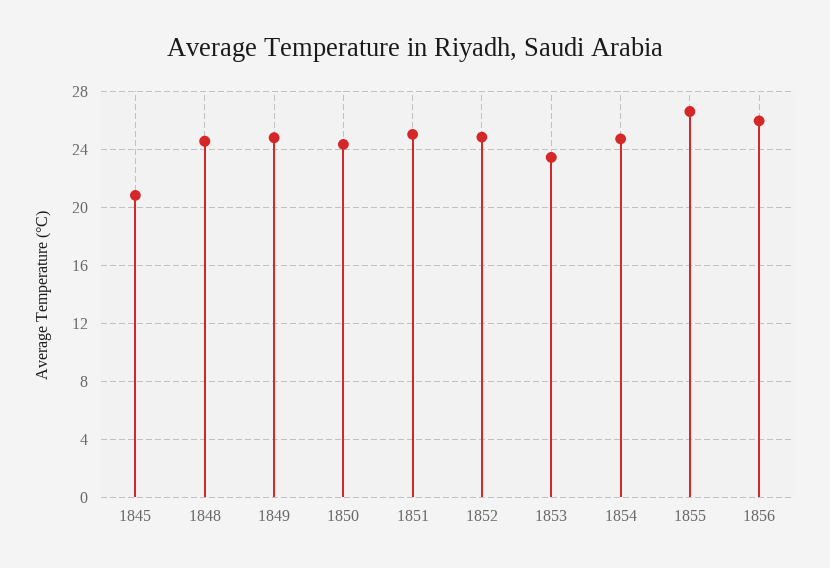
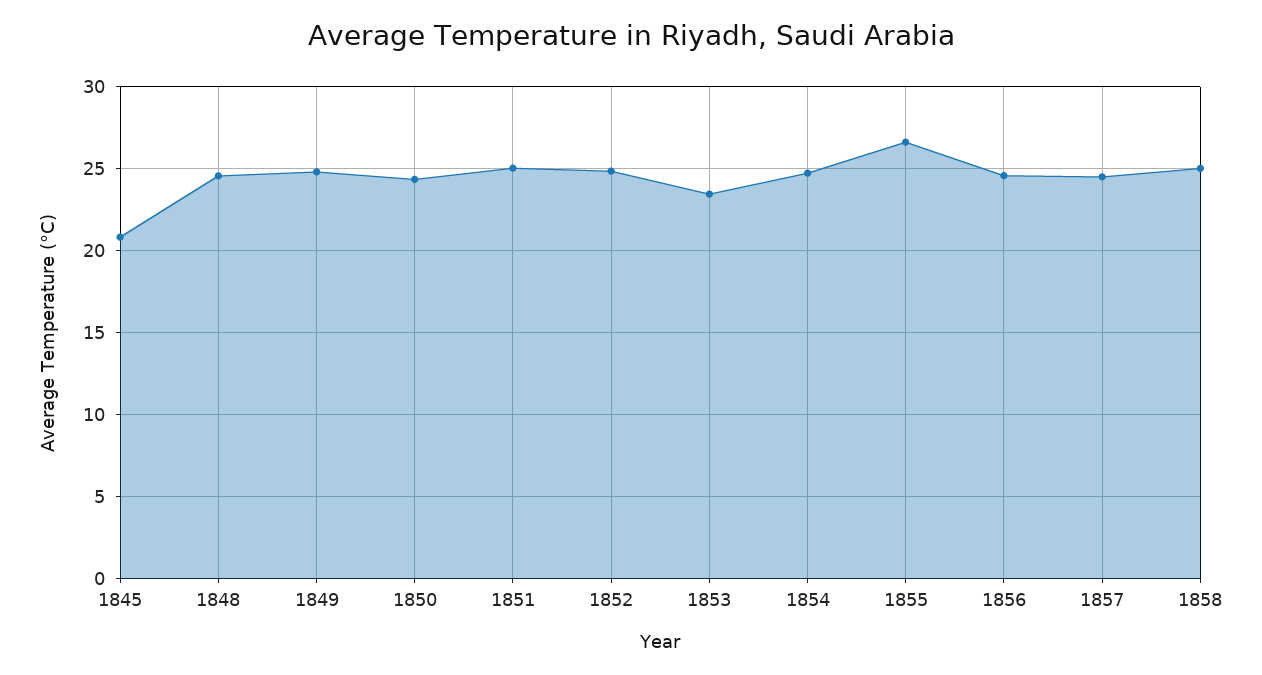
1856: 26 -> 24.5
1857: none -> 24.5
1858: none -> 25

